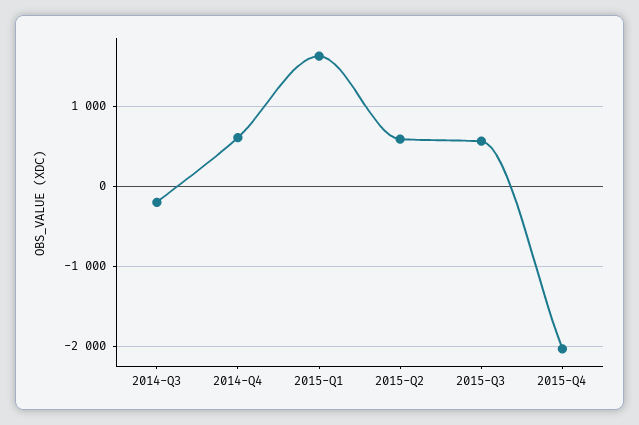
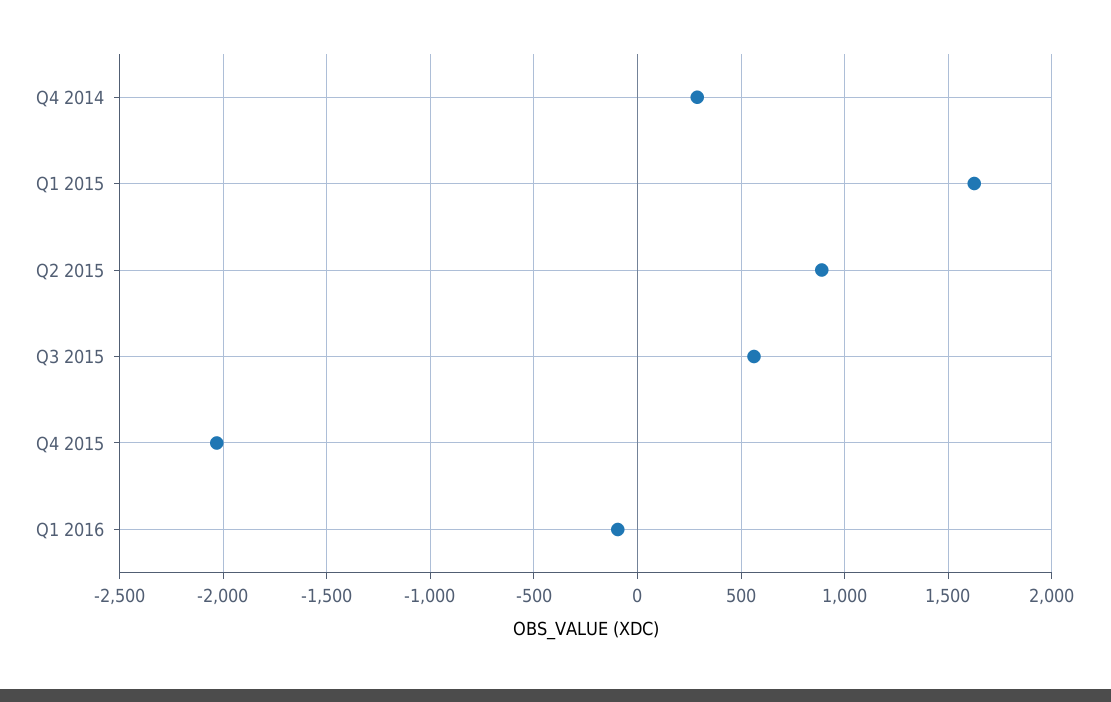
2014-Q3: -200 -> none
2014-Q4: 600 -> 300
2015-Q2: 600 -> 900
Q1 2016: none -> -100

